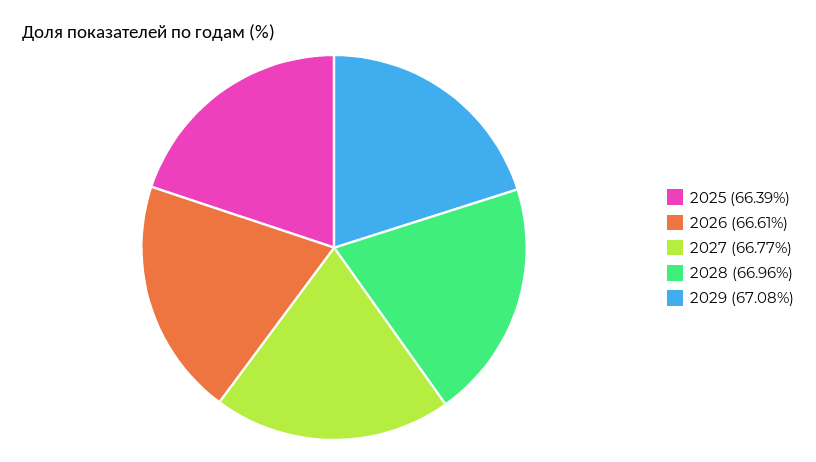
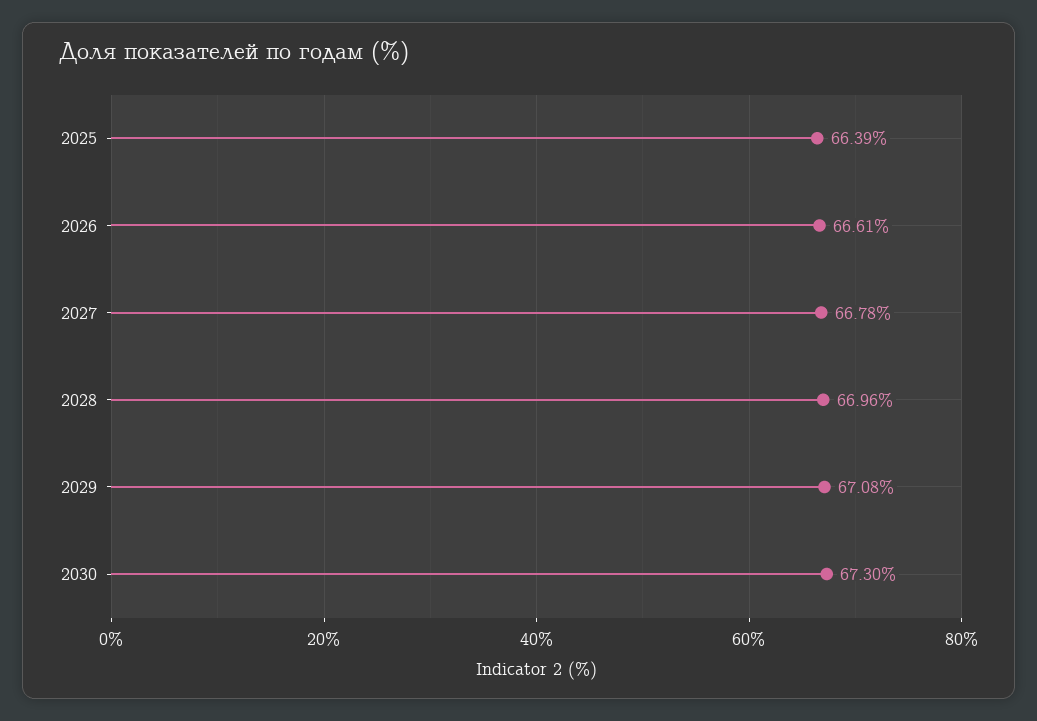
2027: 66.77 -> 66.78
2030: none -> 67.3

